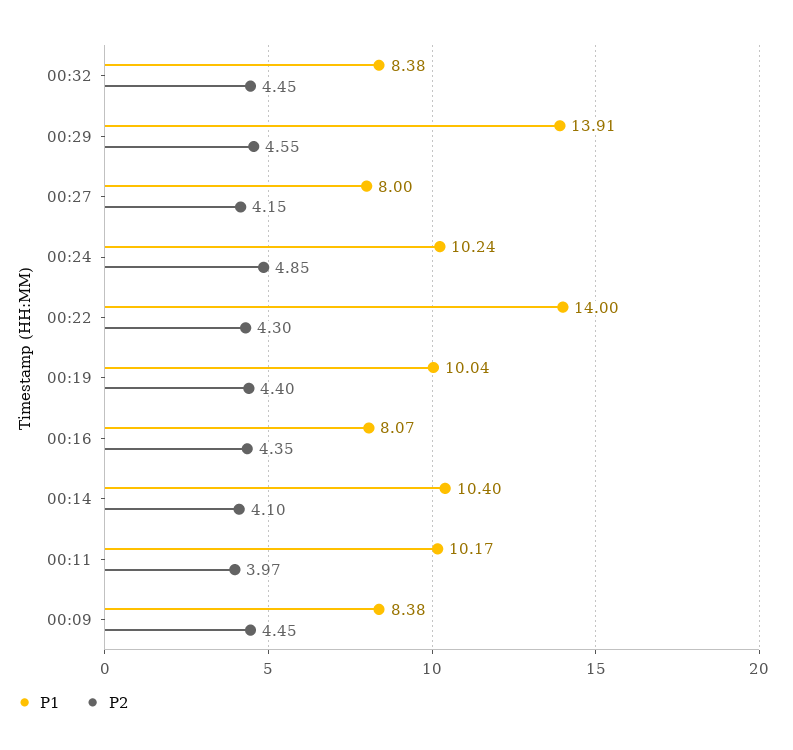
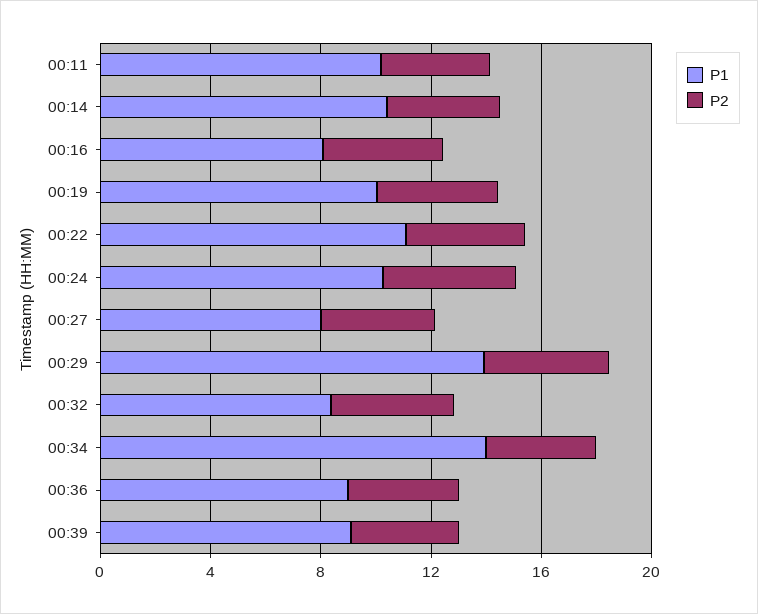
P1, 00:22: 14 -> 11
P1, 00:09: 8.38 -> none
P2, 00:09: 4.45 -> none
P1, 00:34: none -> 14
P2, 00:34: none -> 4
P1, 00:36: none -> 9
P2, 00:36: none -> 4
P1, 00:39: none -> 9
P2, 00:39: none -> 4

